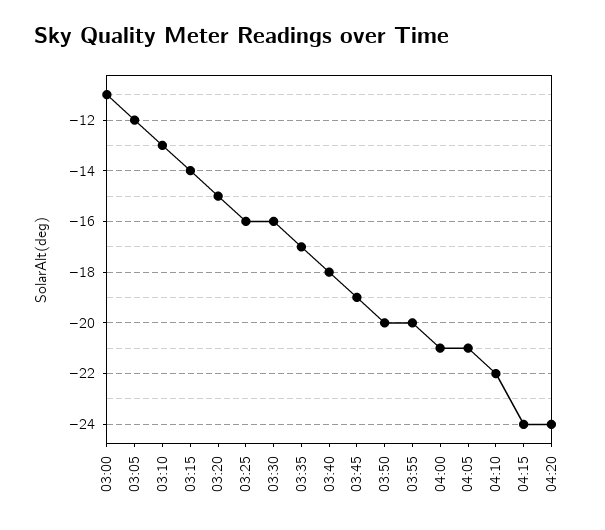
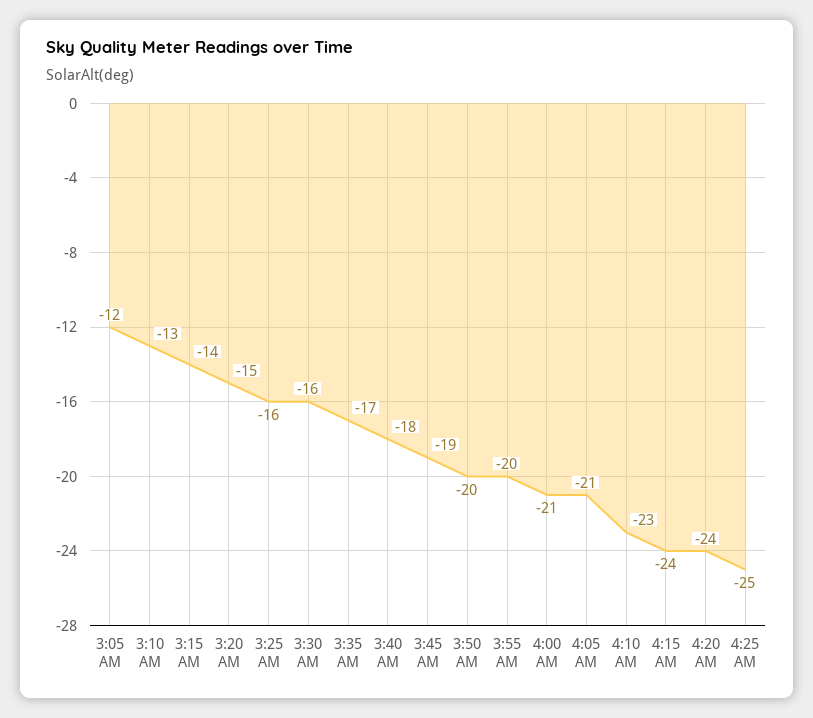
03:00: -11 -> none
04:10: -22 -> -23
4:25 AM: none -> -25

